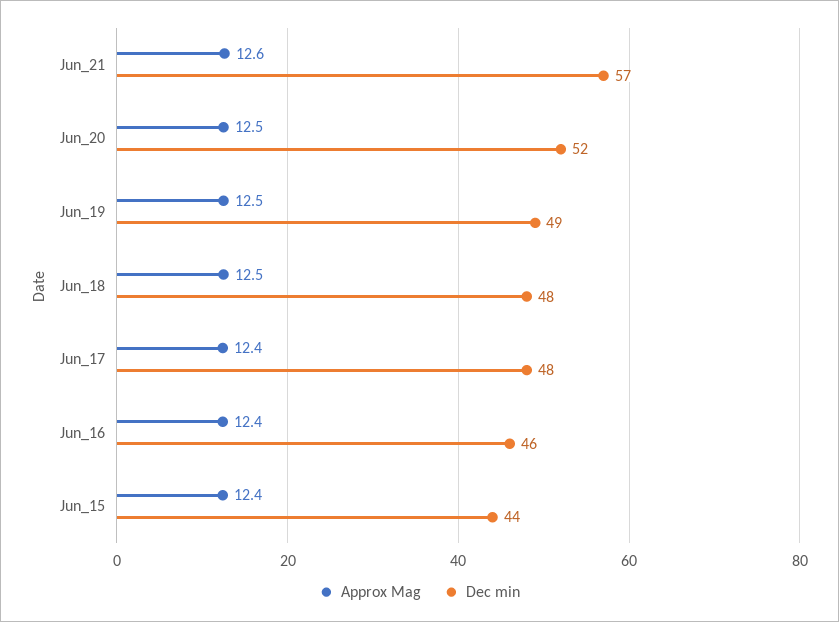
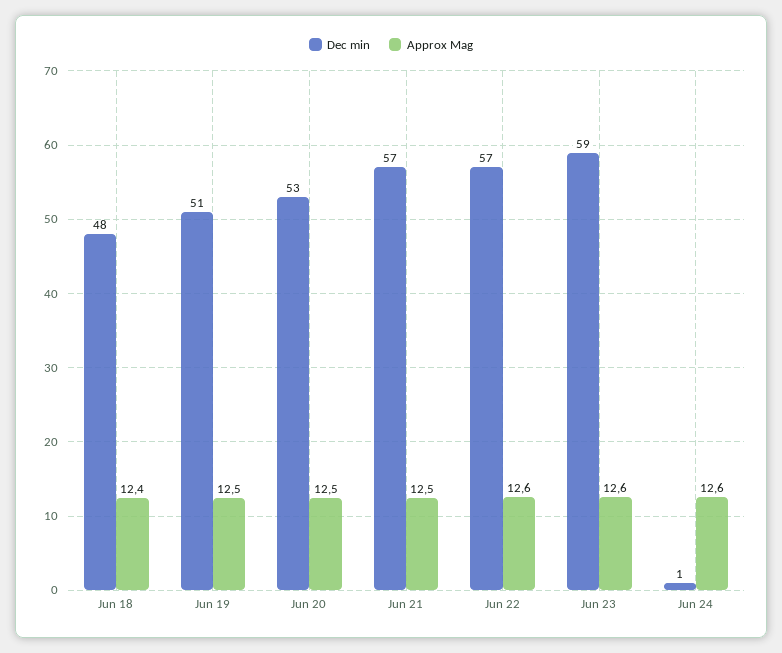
Approx Mag, Jun_21: 12.6 -> 12.5
Dec min, Jun_20: 52 -> 53
Dec min, Jun_19: 49 -> 51
Approx Mag, Jun_18: 12.5 -> 12.4
Approx Mag, Jun_17: 12.4 -> none
Dec min, Jun_17: 48 -> none
Approx Mag, Jun_16: 12.4 -> none
Dec min, Jun_16: 46 -> none
Approx Mag, Jun_15: 12.4 -> none
Dec min, Jun_15: 44 -> none
Dec min, Jun 22: none -> 57
Approx Mag, Jun 22: none -> 12.6
Dec min, Jun 23: none -> 59
Approx Mag, Jun 23: none -> 12.6
Dec min, Jun 24: none -> 1
Approx Mag, Jun 24: none -> 12.6

